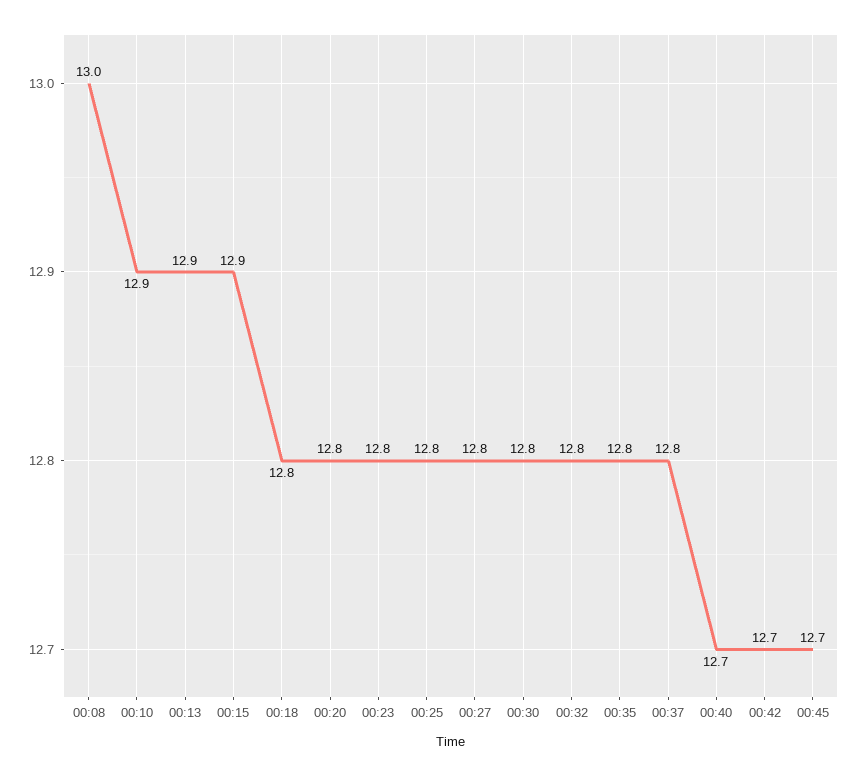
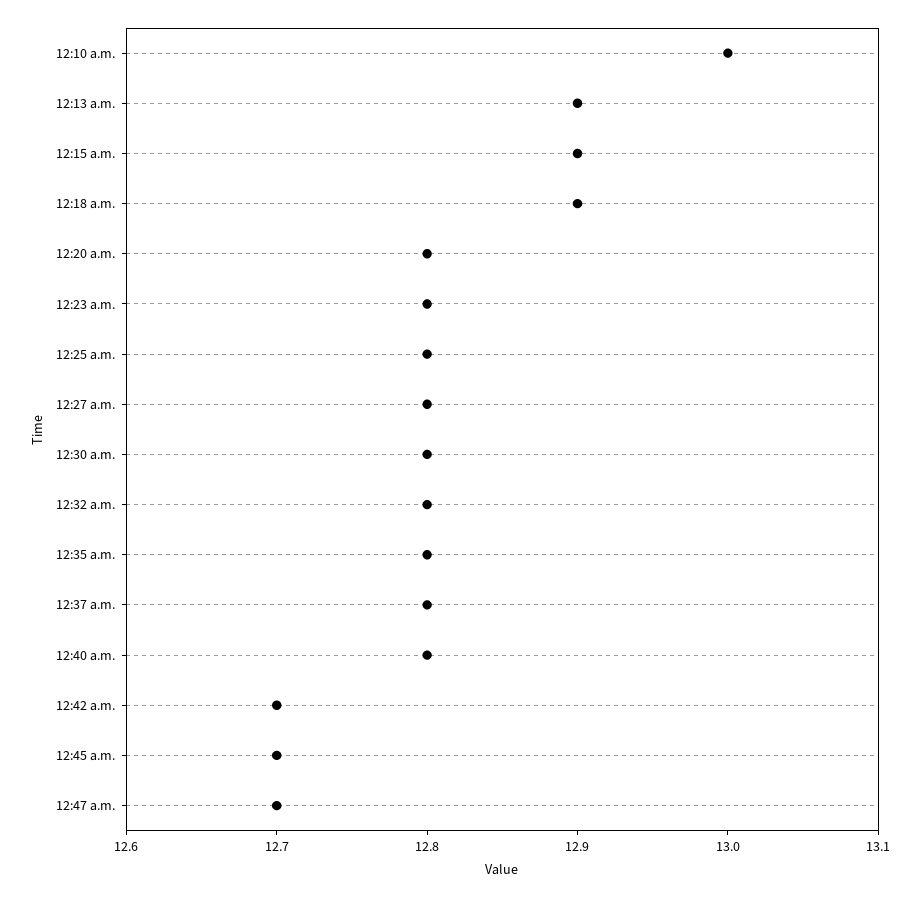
00:08: 13 -> none
00:10: 12.9 -> 13
00:18: 12.8 -> 12.9
00:40: 12.7 -> 12.8
12:47 a.m.: none -> 12.7

